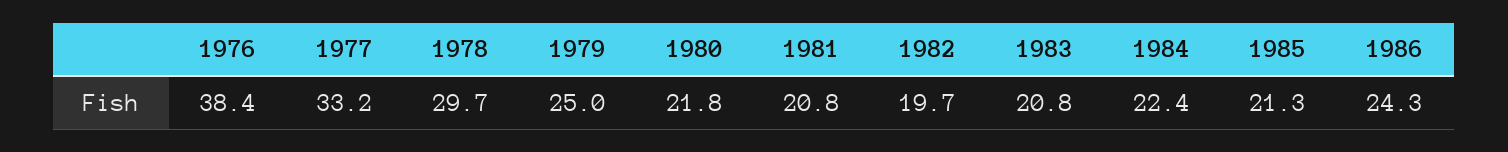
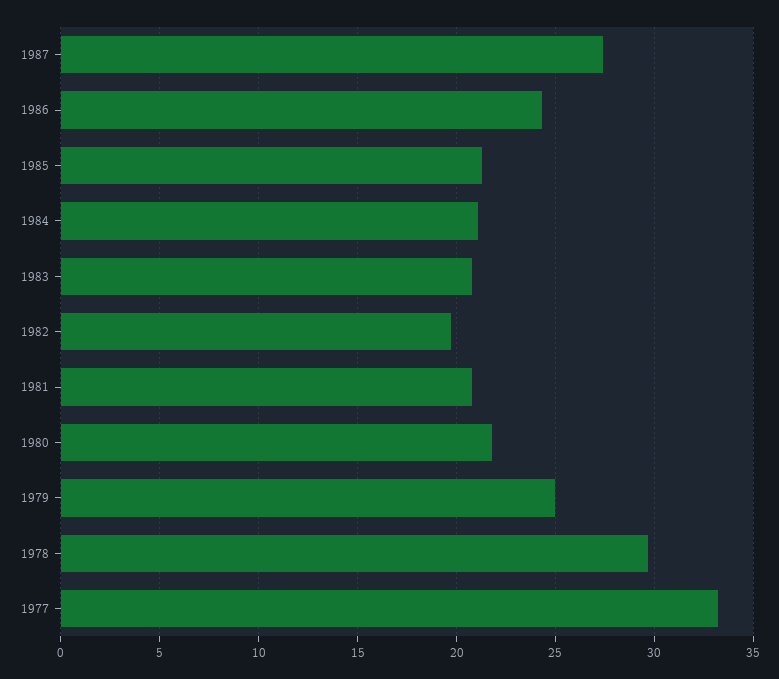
1976: 38.4 -> none
1984: 22.4 -> 21
1987: none -> 27.5

